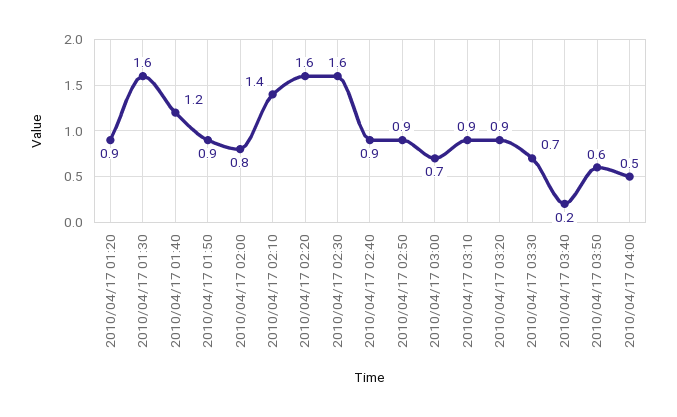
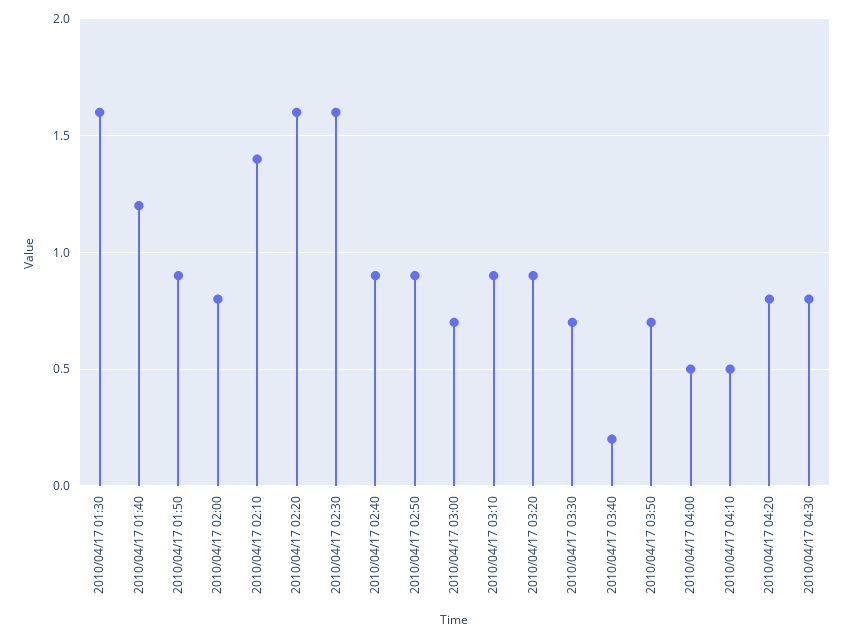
2010/04/17 01:20: 0.9 -> none
2010/04/17 03:50: 0.6 -> 0.7
2010/04/17 04:10: none -> 0.5
2010/04/17 04:20: none -> 0.8
2010/04/17 04:30: none -> 0.8

